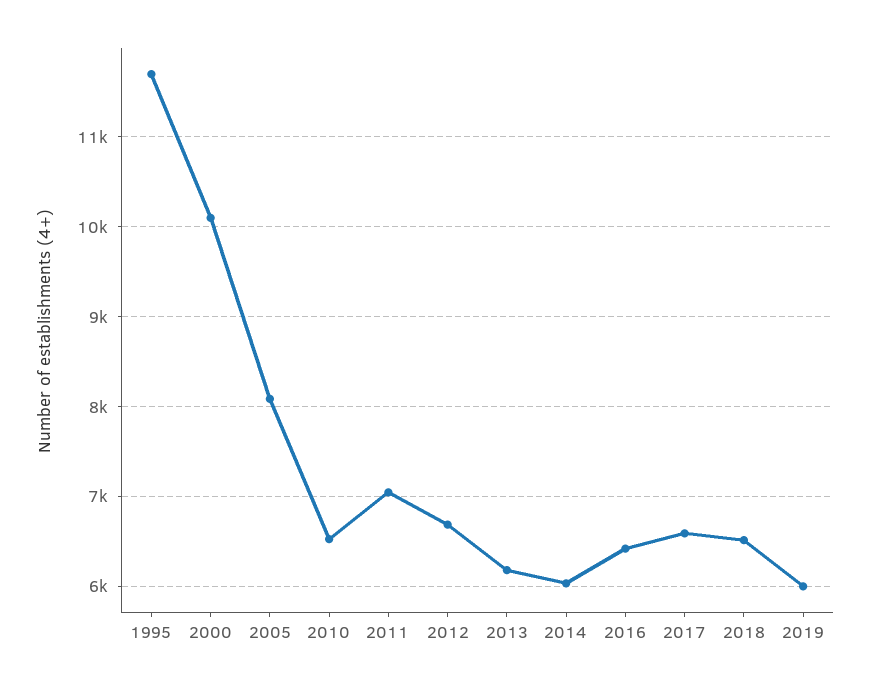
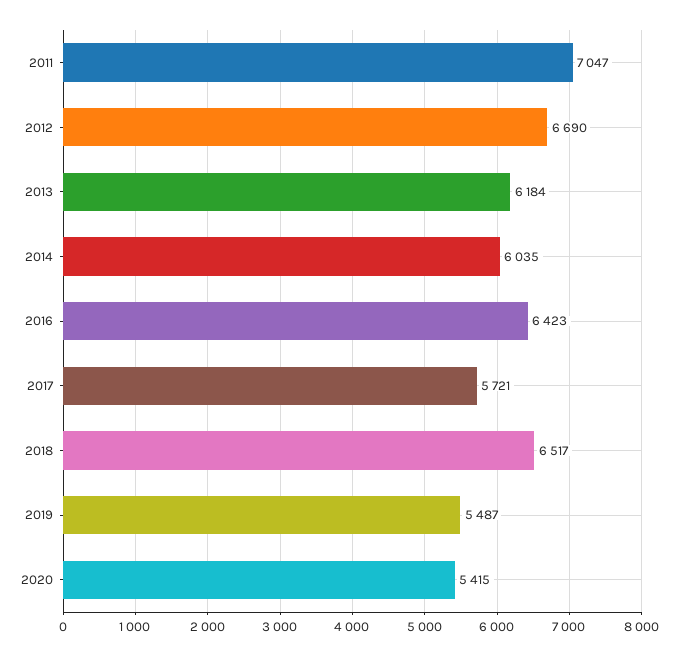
1995: 11700 -> none
2000: 10100 -> none
2005: 8100 -> none
2010: 6500 -> none
2017: 6600 -> 5721
2019: 6000 -> 5487
2020: none -> 5415

